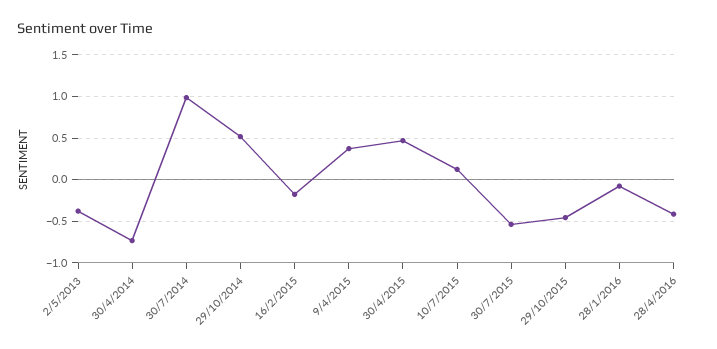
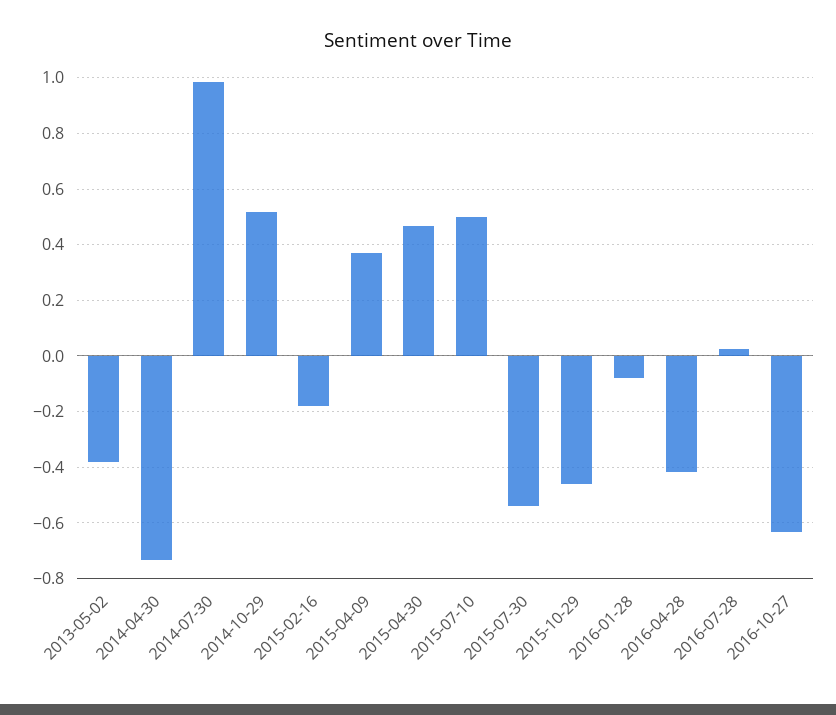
10/7/2015: 0.1 -> 0.5
2016-07-28: none -> 0.025
2016-10-27: none -> -0.625

